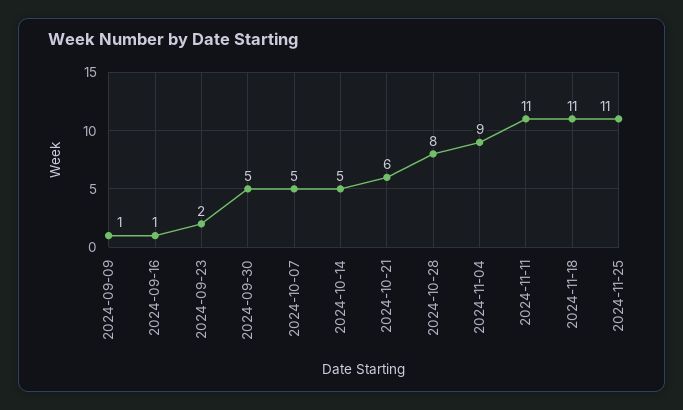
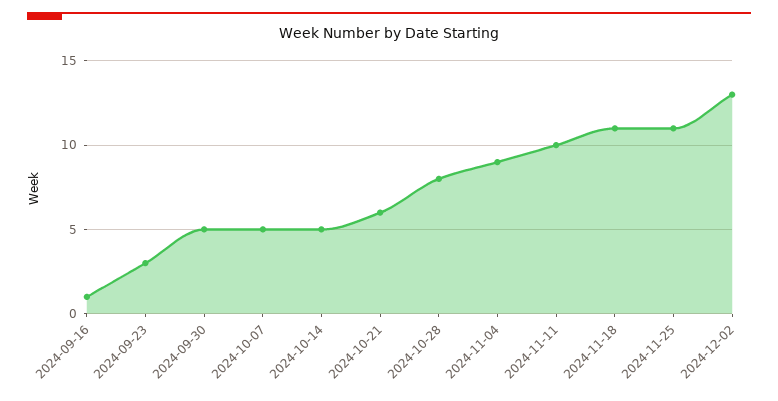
2024-09-09: 1 -> none
2024-09-23: 2 -> 3
2024-11-11: 11 -> 10
2024-12-02: none -> 13

